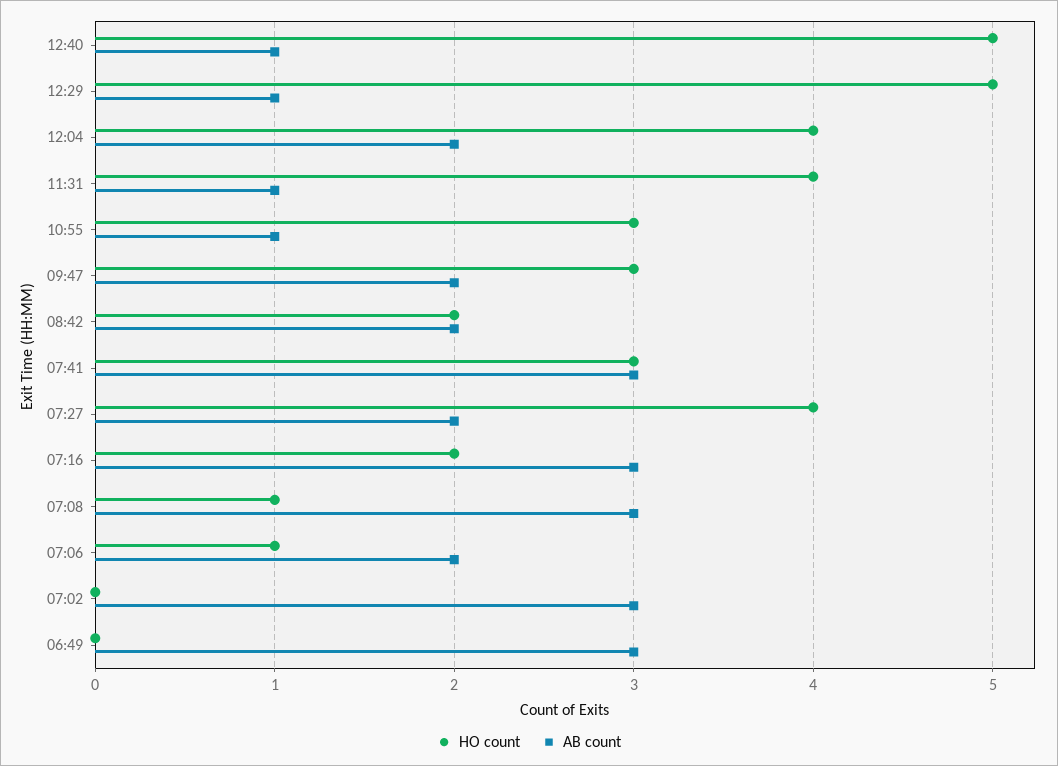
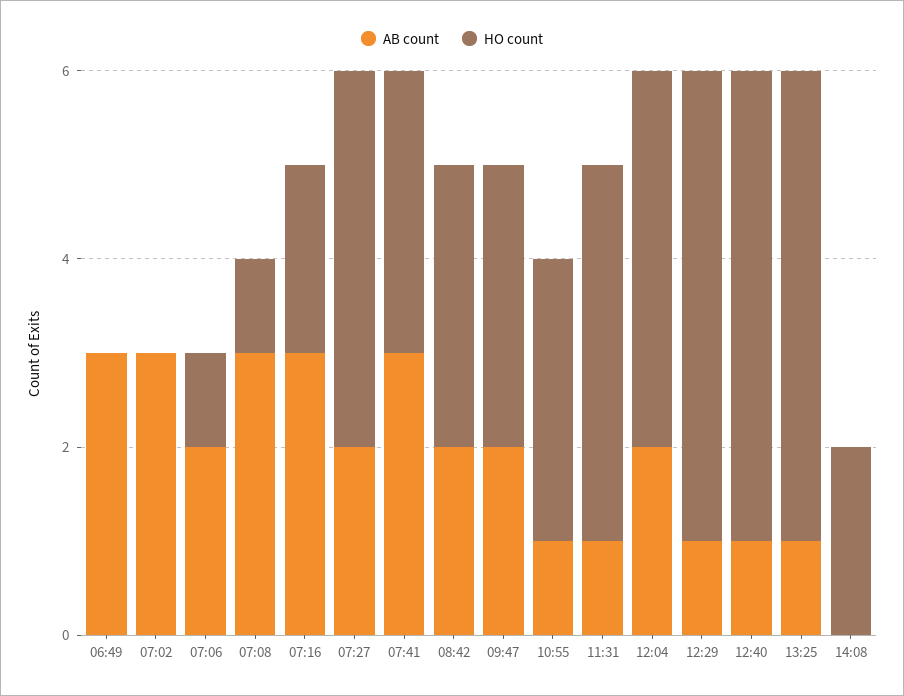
HO count, 08:42: 2 -> 3
AB count, 13:25: none -> 1
HO count, 13:25: none -> 5
AB count, 14:08: none -> 0
HO count, 14:08: none -> 2

